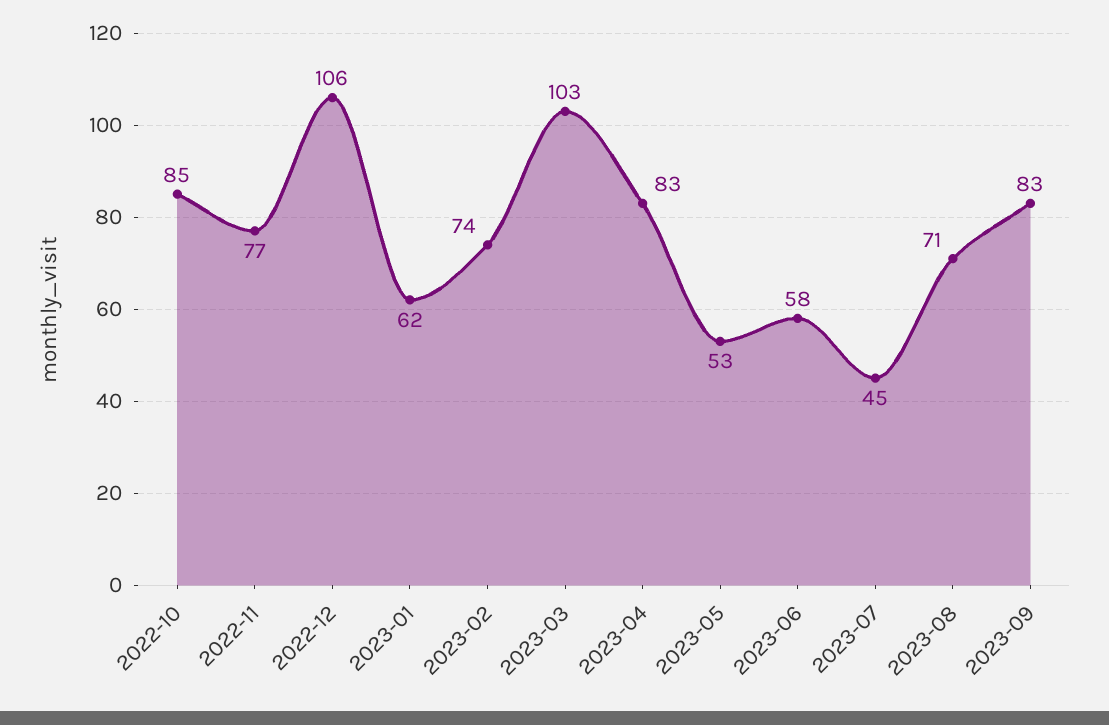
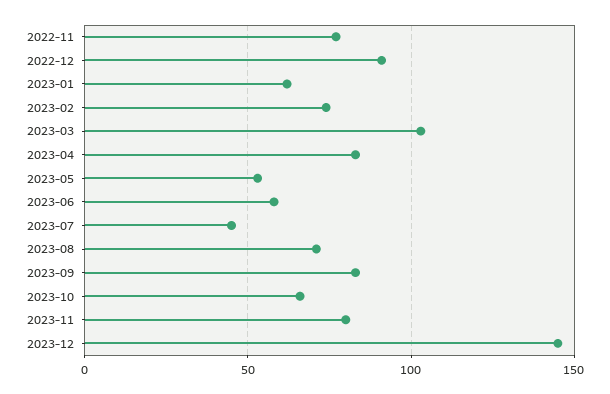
2022-10: 85 -> none
2022-12: 106 -> 90
2023-10: none -> 65
2023-11: none -> 80
2023-12: none -> 145

